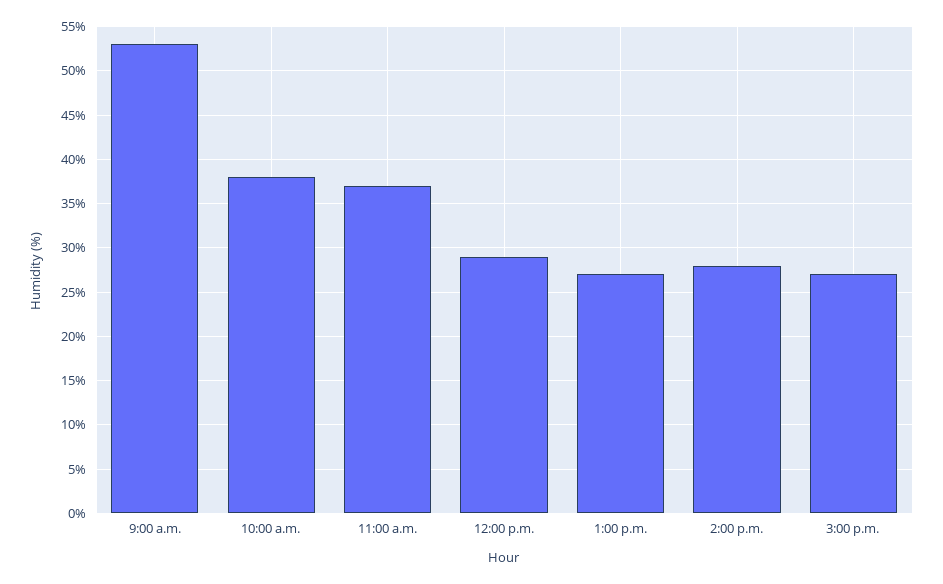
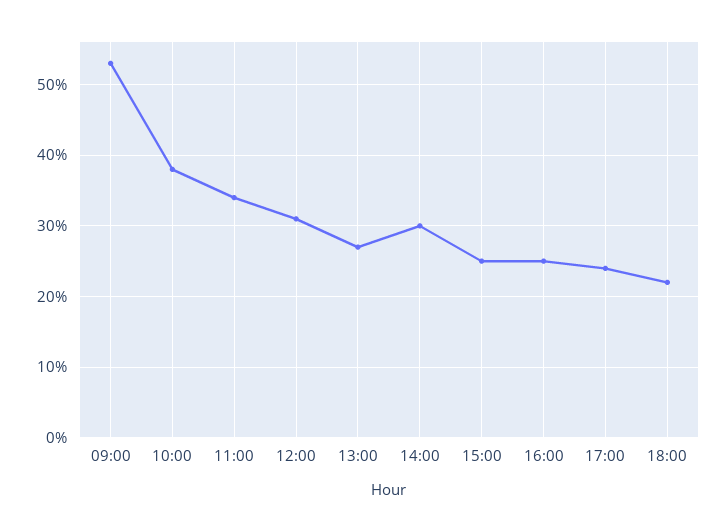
11:00 a.m.: 37 -> 34
12:00 p.m.: 29 -> 31
2:00 p.m.: 28 -> 30
3:00 p.m.: 27 -> 25
16:00: none -> 25
17:00: none -> 24
18:00: none -> 22

